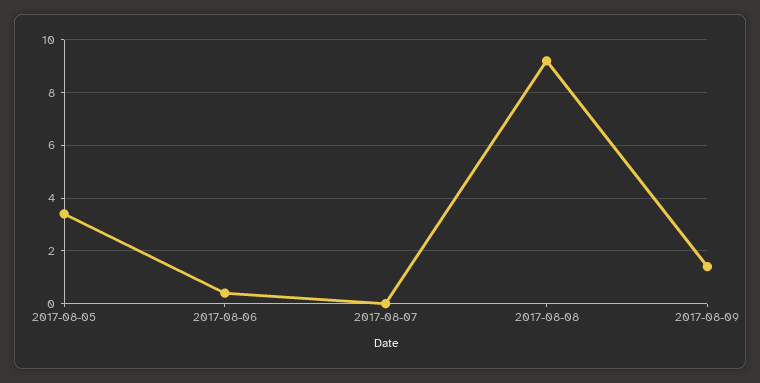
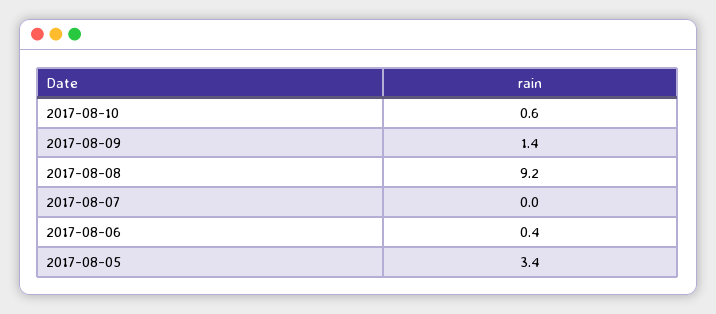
2017-08-10: none -> 0.6

